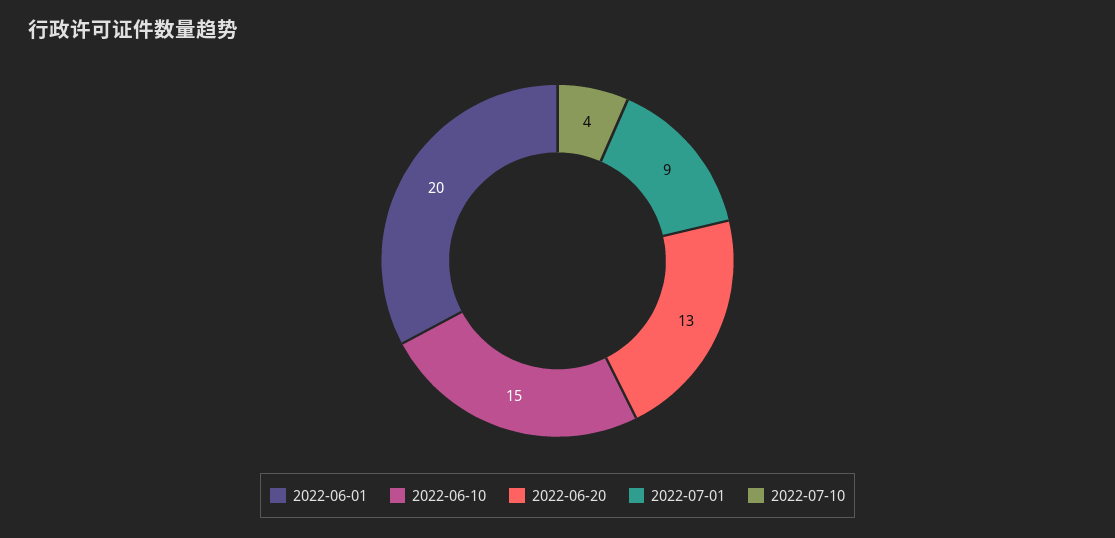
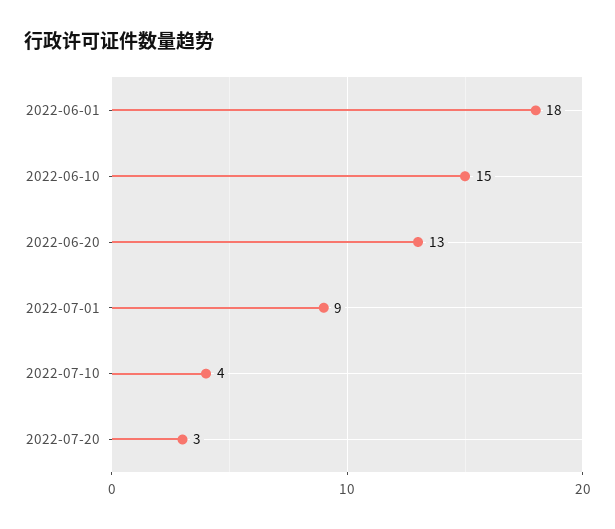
2022-06-01: 20 -> 18
2022-07-20: none -> 3

